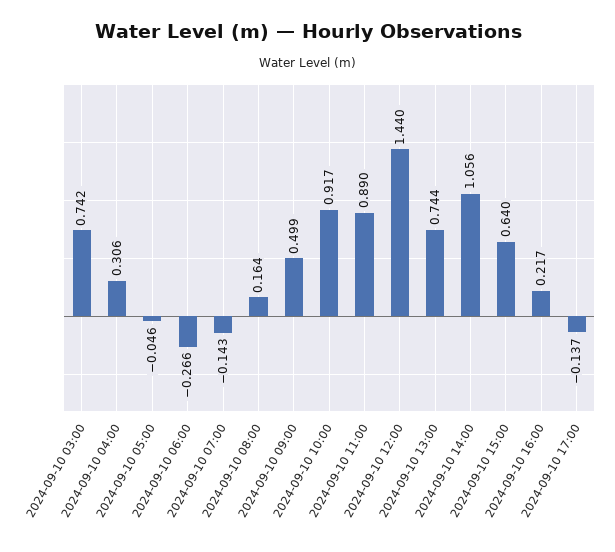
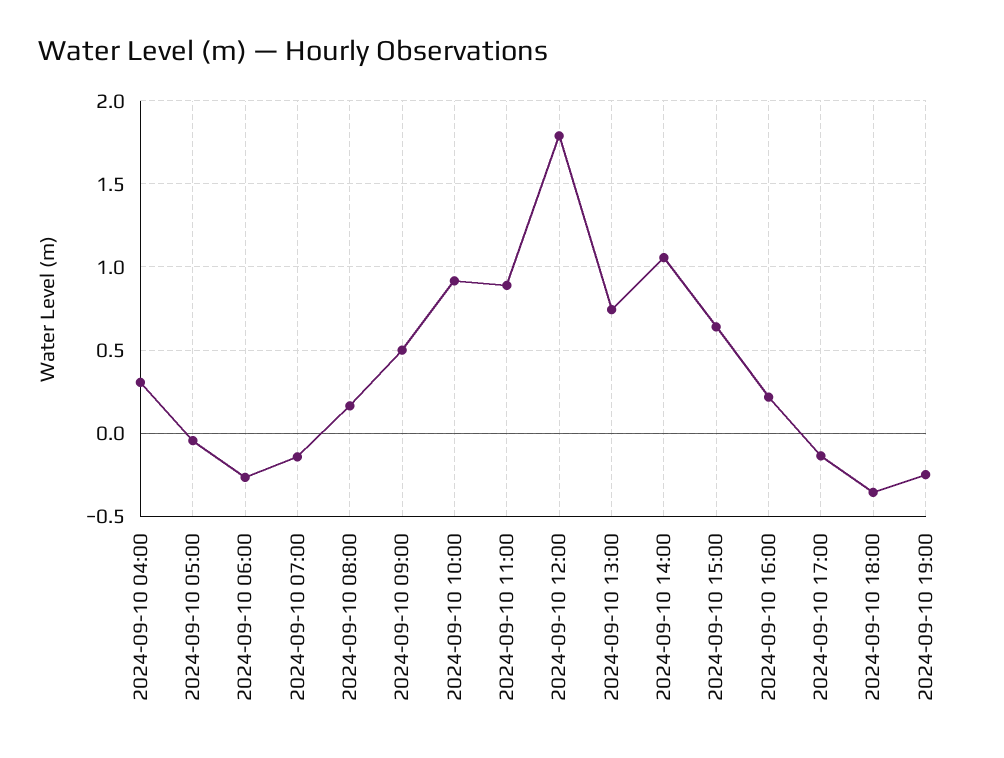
2024-09-10 03:00: 0.742 -> none
2024-09-10 12:00: 1.44 -> 1.8
2024-09-10 18:00: none -> -0.35
2024-09-10 19:00: none -> -0.25

